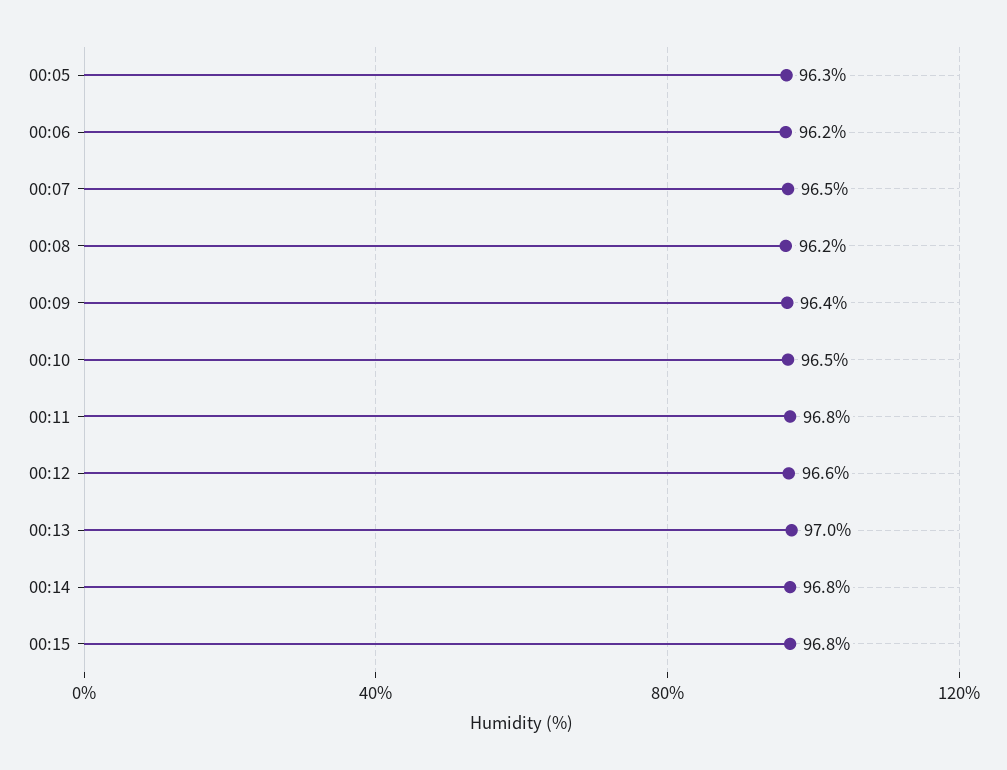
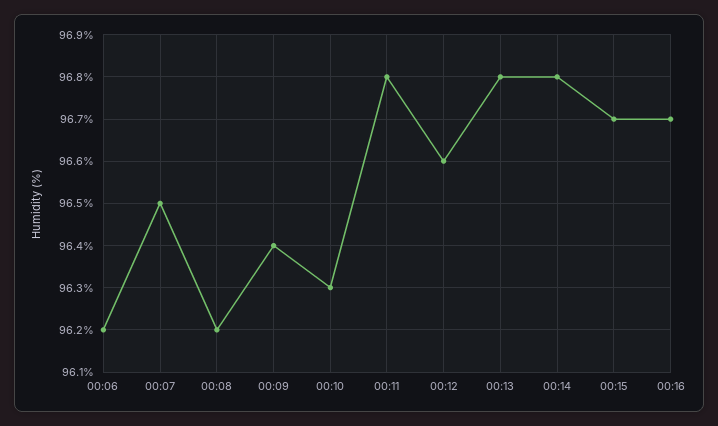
00:05: 96.3 -> none
00:10: 96.5 -> 96.3
00:13: 97 -> 96.8
00:15: 96.8 -> 96.7
00:16: none -> 96.7

